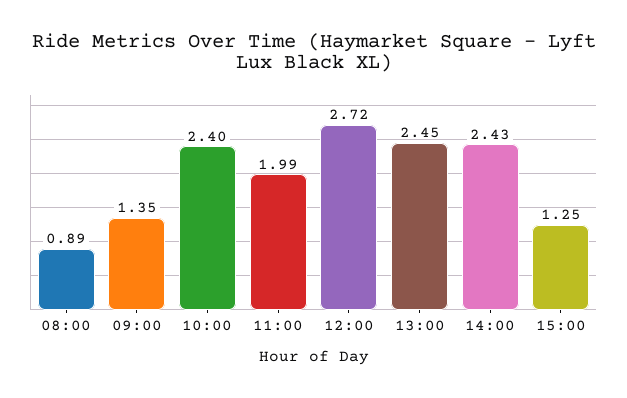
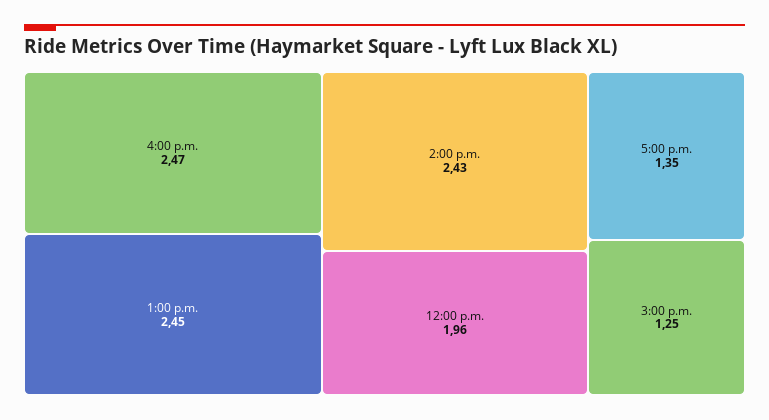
08:00: 0.89 -> none
09:00: 1.35 -> none
10:00: 2.4 -> none
11:00: 1.99 -> none
12:00: 2.72 -> 1.96
4:00 p.m.: none -> 2.47
5:00 p.m.: none -> 1.35

